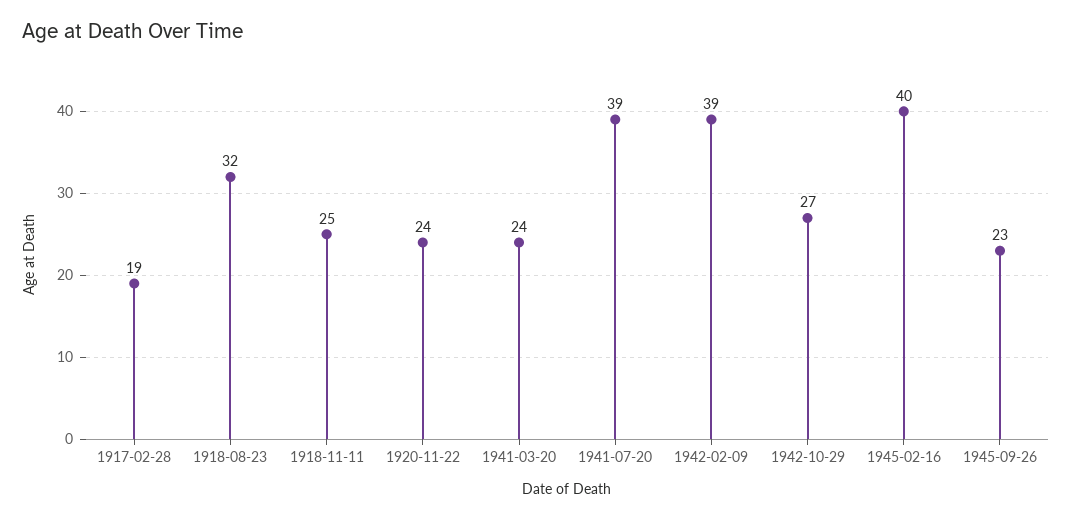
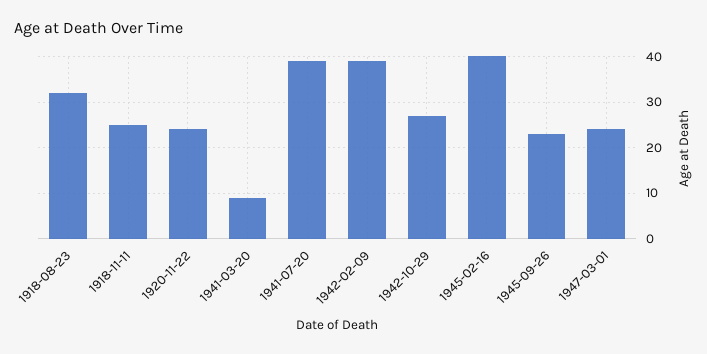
1917-02-28: 19 -> none
1941-03-20: 24 -> 10
1947-03-01: none -> 25

